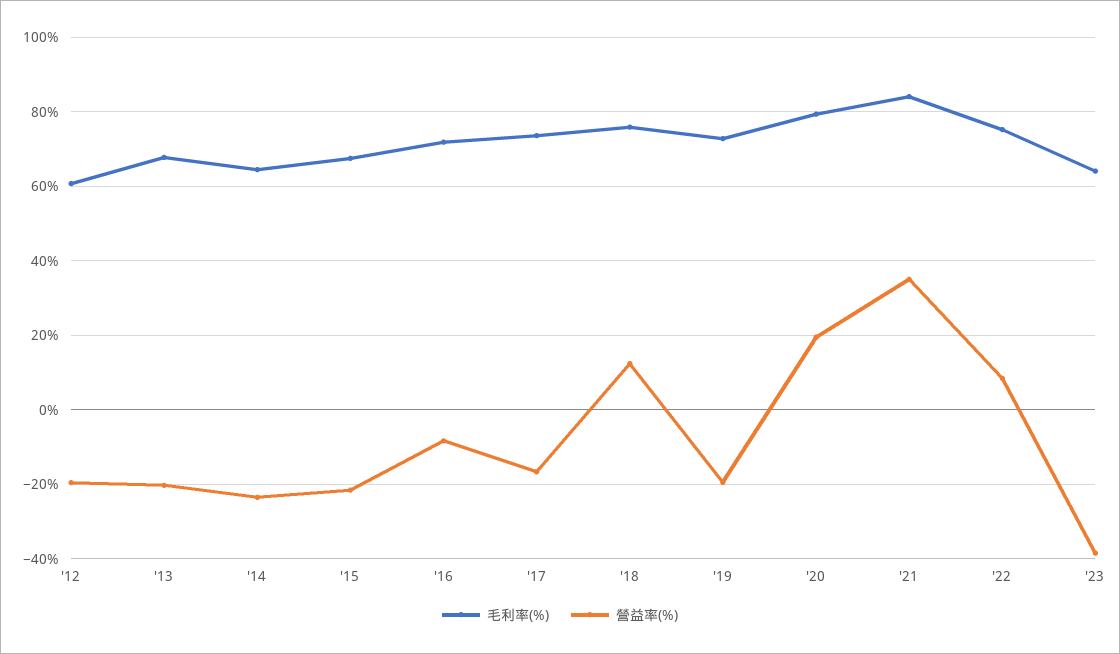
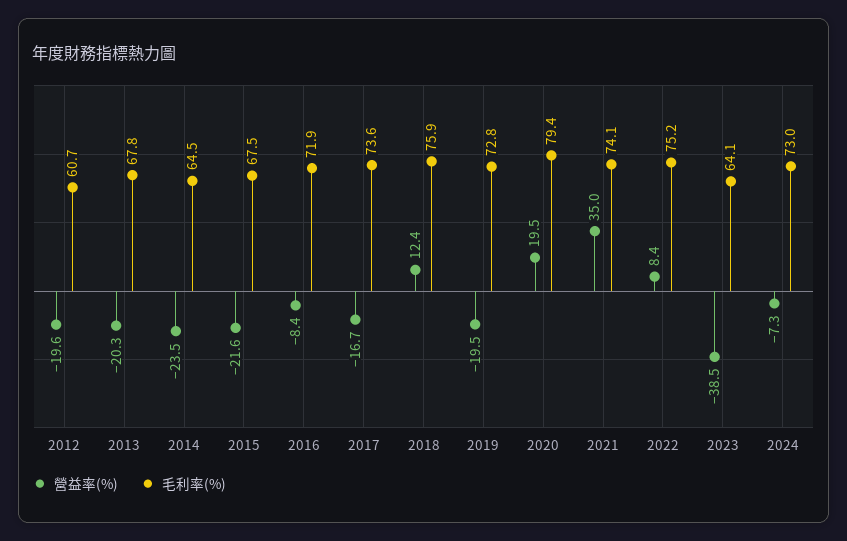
毛利率(%), '21: 84 -> 74.1
營益率(%), 2024: none -> -7.3
毛利率(%), 2024: none -> 73

